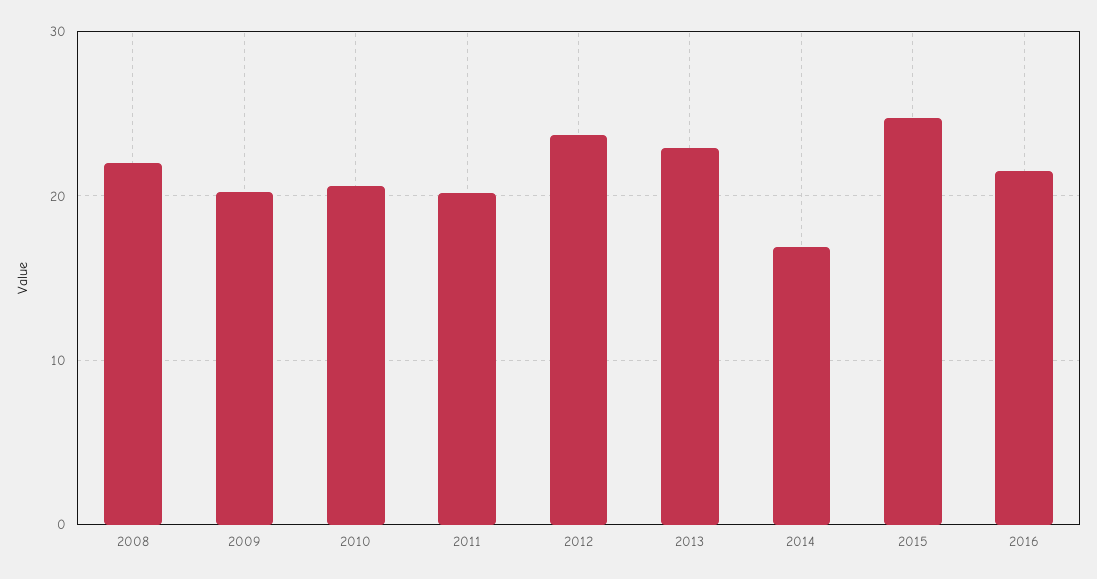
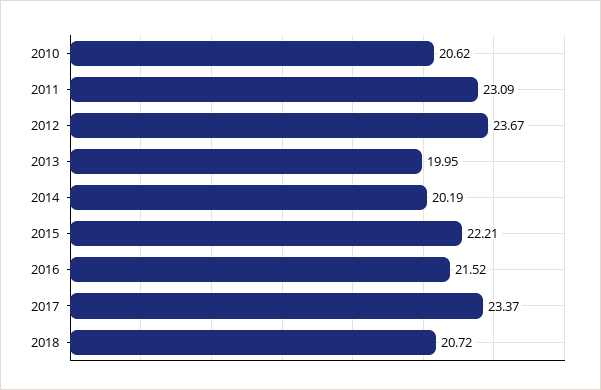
2008: 22 -> none
2009: 20 -> none
2011: 20 -> 23.09
2013: 23 -> 19.95
2014: 17 -> 20.19
2015: 25 -> 22.21
2017: none -> 23.37
2018: none -> 20.72

